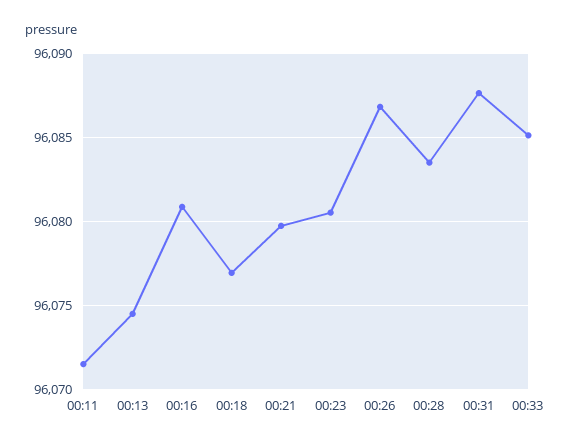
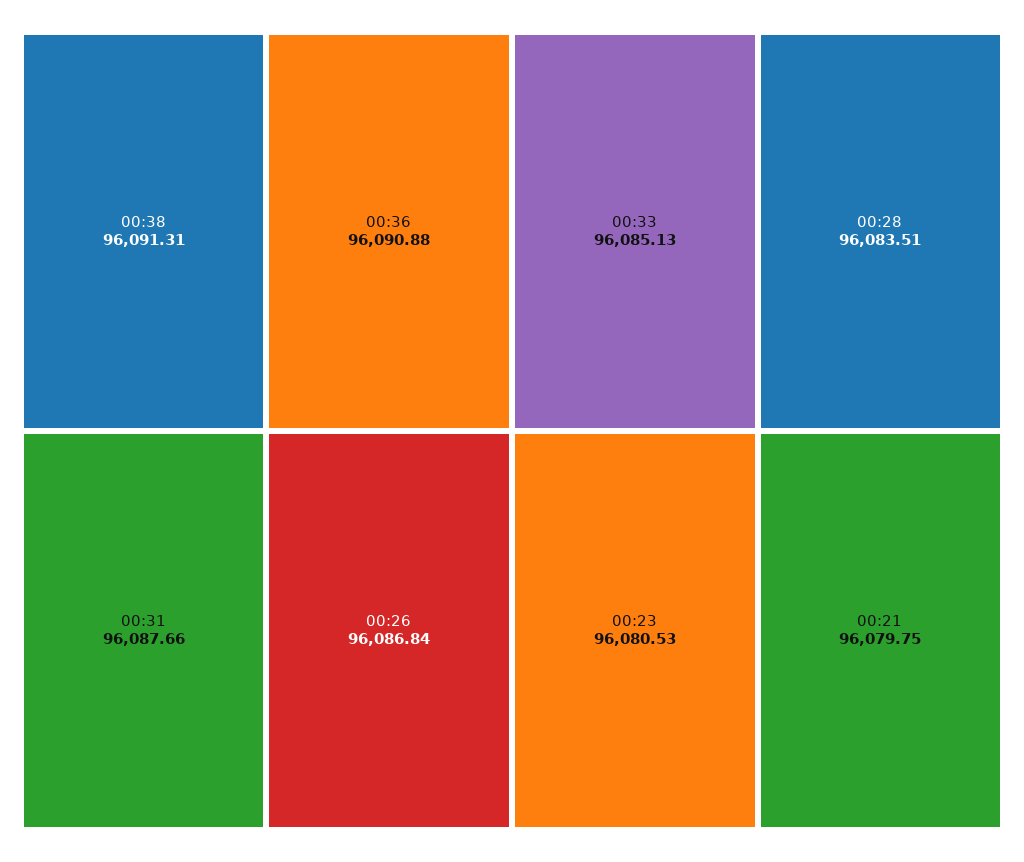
00:11: 96071.5 -> none
00:13: 96074.5 -> none
00:16: 96081 -> none
00:18: 96077 -> none
00:38: none -> 96091.31
00:36: none -> 96090.88

